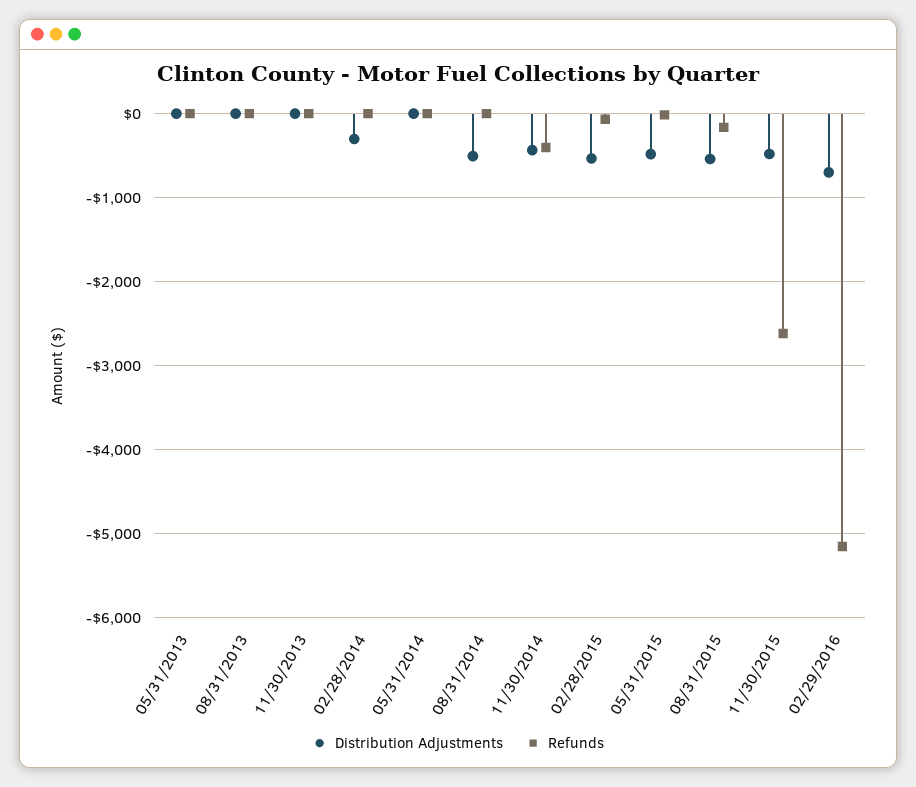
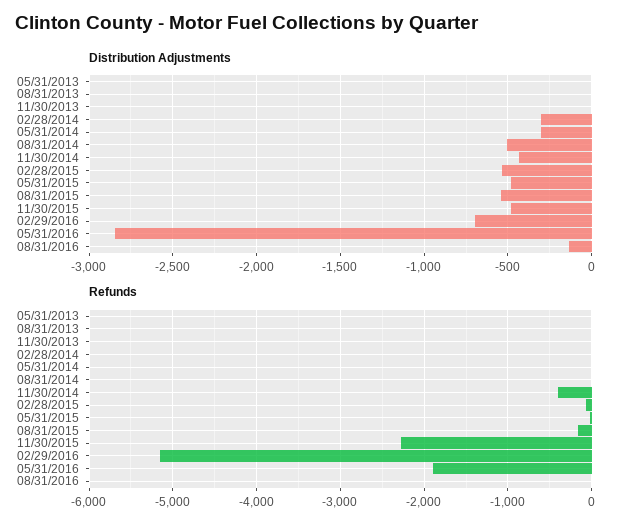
Distribution Adjustments, 05/31/2014: 0 -> -300
Refunds, 11/30/2015: -2600 -> -2300
Distribution Adjustments, 05/31/2016: none -> -2850
Distribution Adjustments, 08/31/2016: none -> -150
Refunds, 05/31/2016: none -> -1900
Refunds, 08/31/2016: none -> 0

